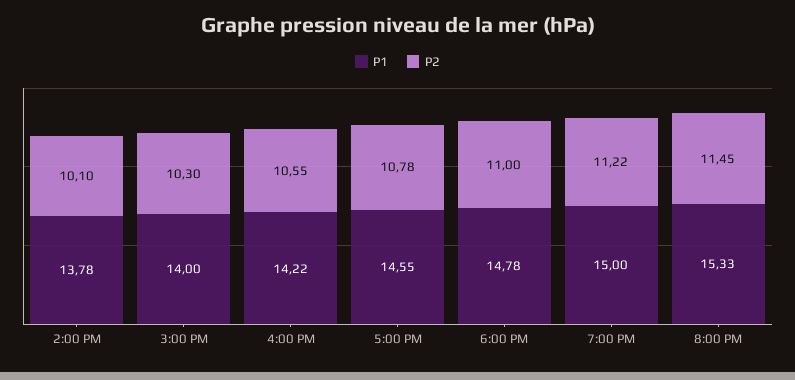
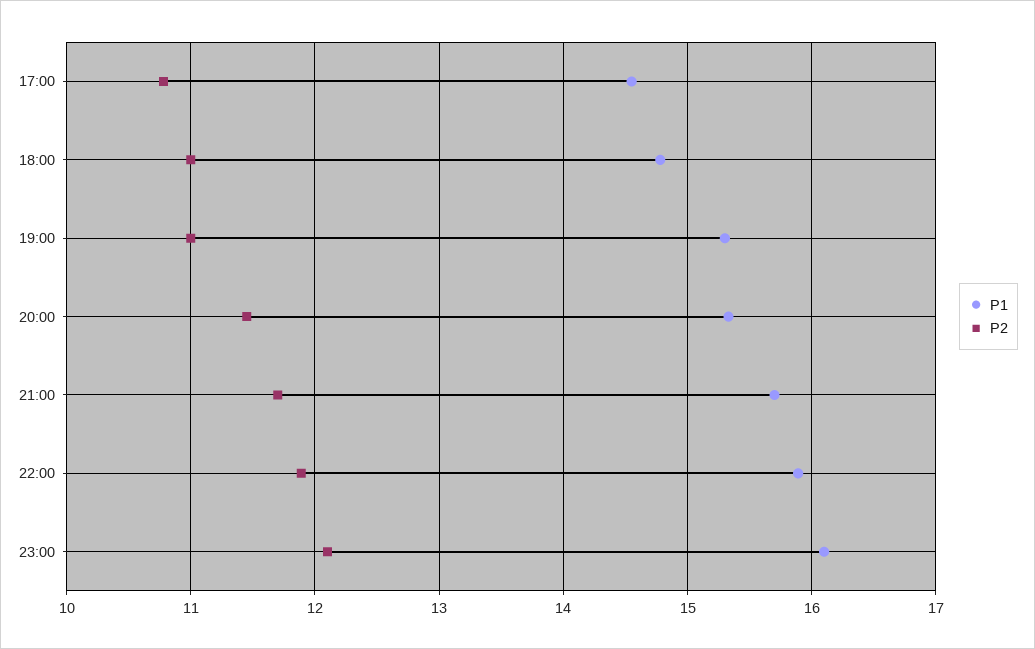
P1, 2:00 PM: 13.78 -> none
P2, 2:00 PM: 10.1 -> none
P1, 3:00 PM: 14 -> none
P2, 3:00 PM: 10.3 -> none
P1, 4:00 PM: 14.22 -> none
P2, 4:00 PM: 10.55 -> none
P1, 7:00 PM: 15 -> 15.3
P2, 7:00 PM: 11.22 -> 11
P1, 21:00: none -> 15.7
P2, 21:00: none -> 11.7
P1, 22:00: none -> 15.9
P2, 22:00: none -> 11.9
P1, 23:00: none -> 16.1
P2, 23:00: none -> 12.1

